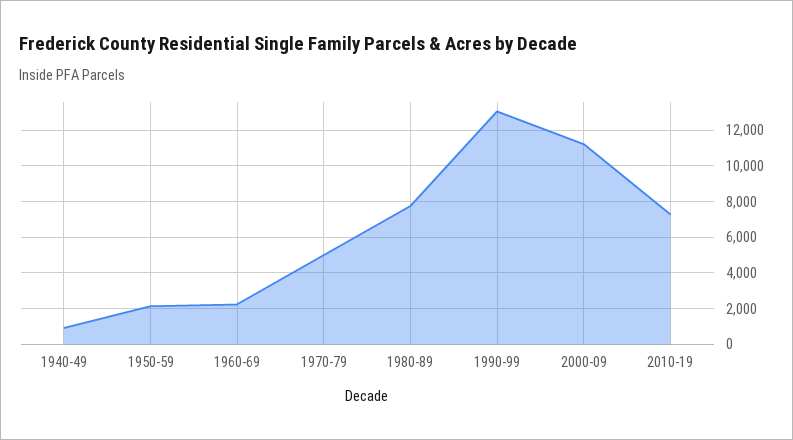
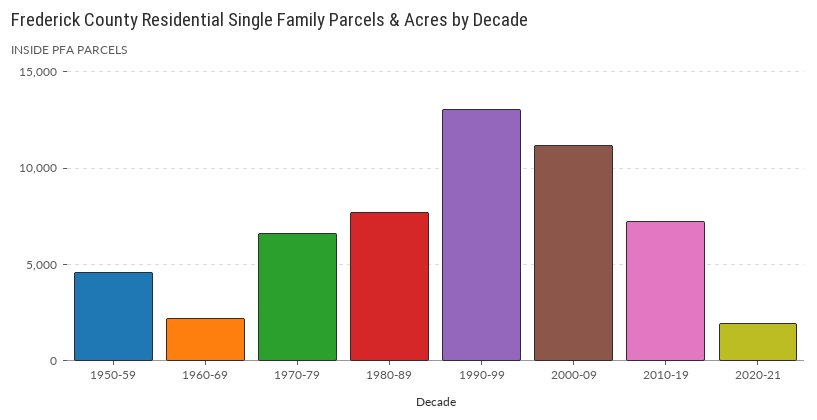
1940-49: 1000 -> none
1950-59: 2000 -> 4500
1970-79: 5000 -> 6500
2020-21: none -> 2000

